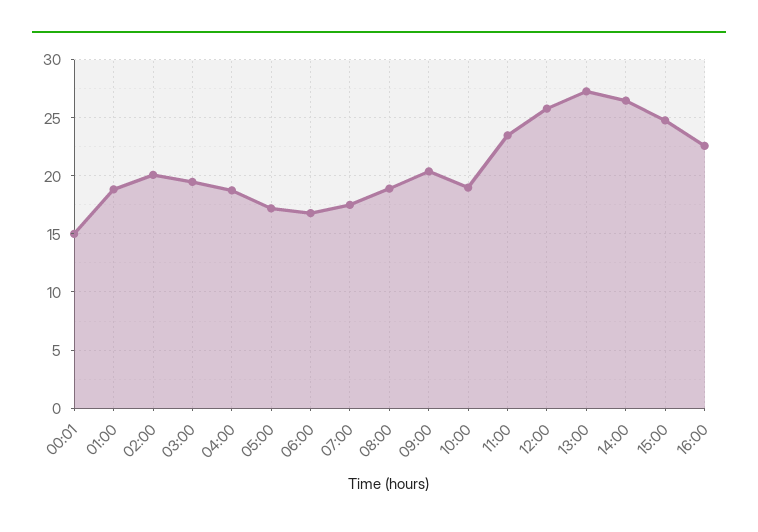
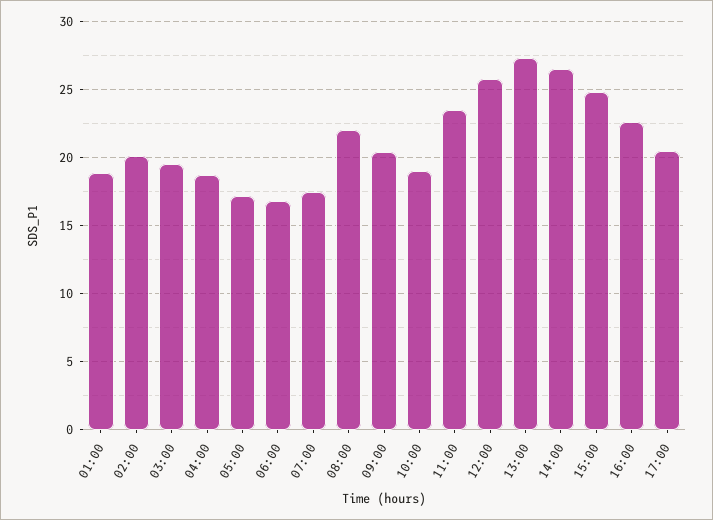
00:01: 15 -> none
08:00: 19 -> 22
17:00: none -> 20.5

